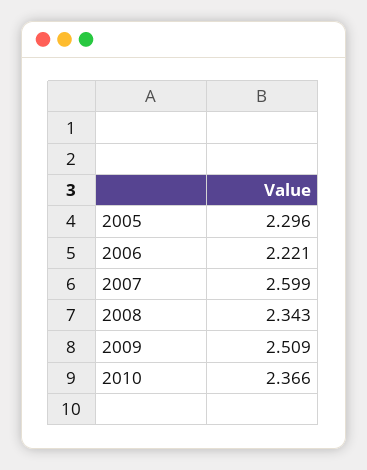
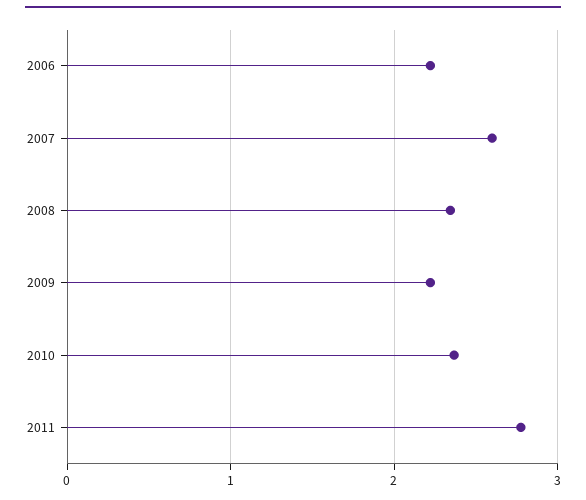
2005: 2.296 -> none
2009: 2.509 -> 2.2
2011: none -> 2.8

